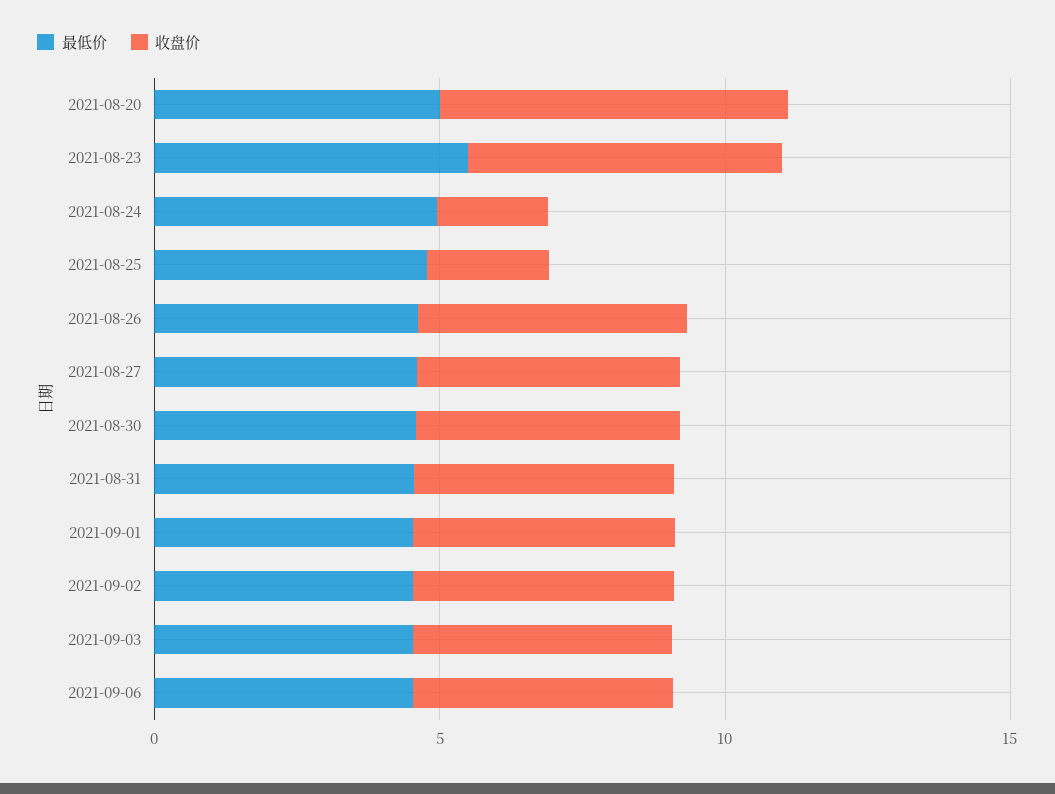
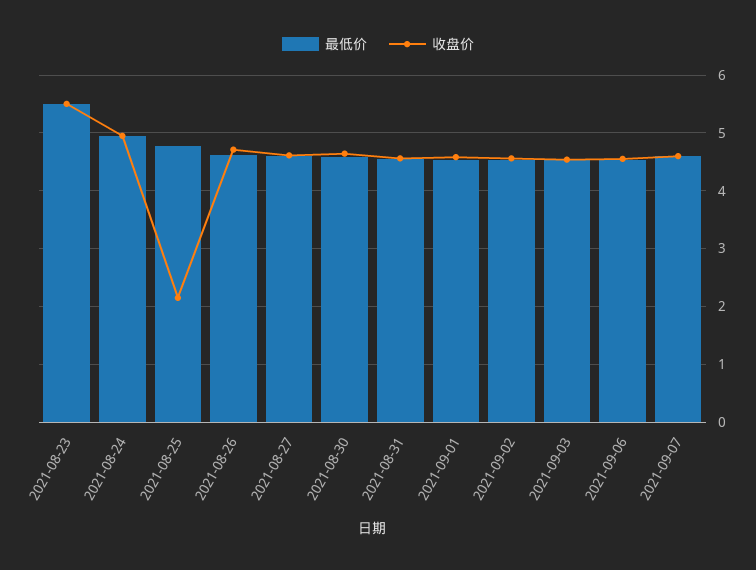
最低价, 2021-08-20: 5 -> none
收盘价, 2021-08-20: 6 -> none
收盘价, 2021-08-24: 2 -> 5
最低价, 2021-09-07: none -> 4.6
收盘价, 2021-09-07: none -> 4.6

